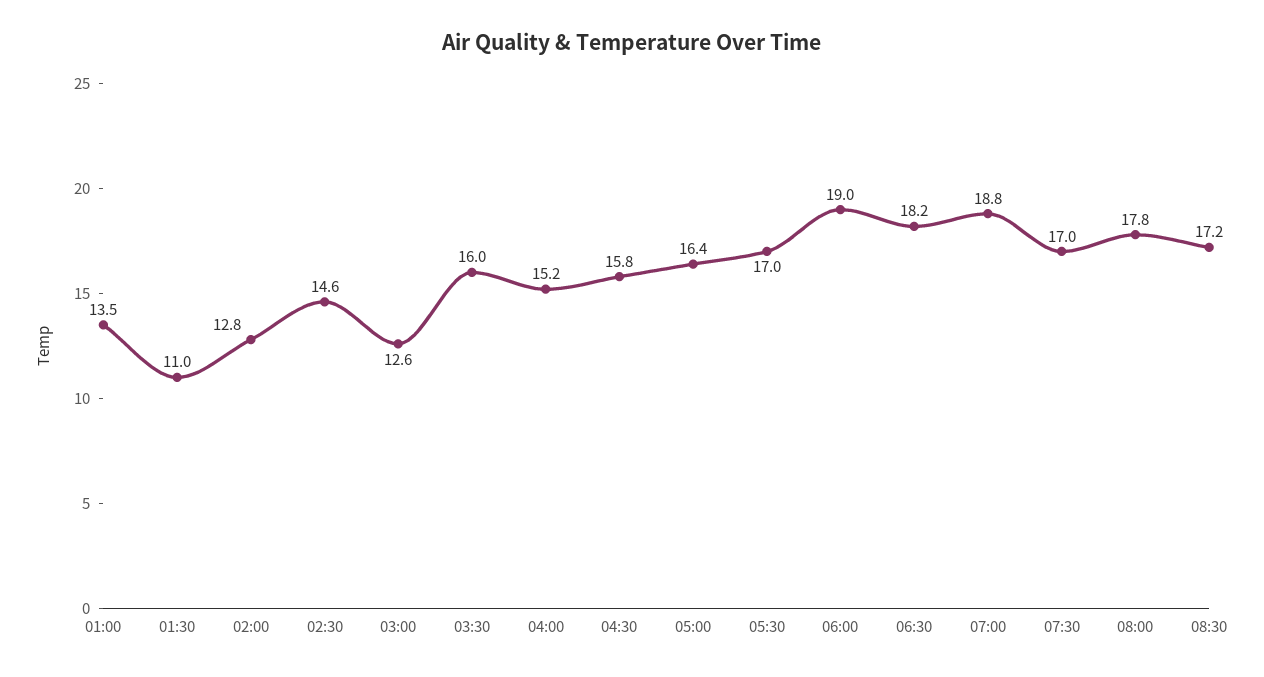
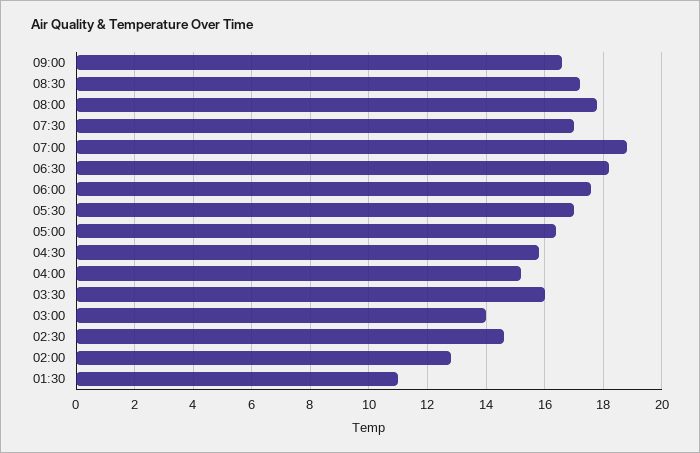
01:00: 13.5 -> none
03:00: 12.6 -> 14
06:00: 19 -> 17.5
09:00: none -> 16.5

